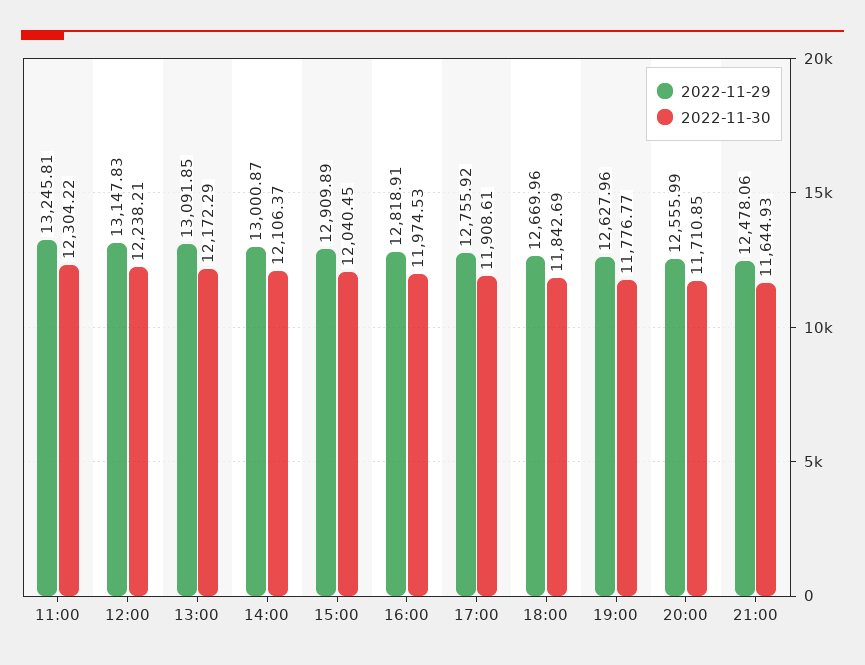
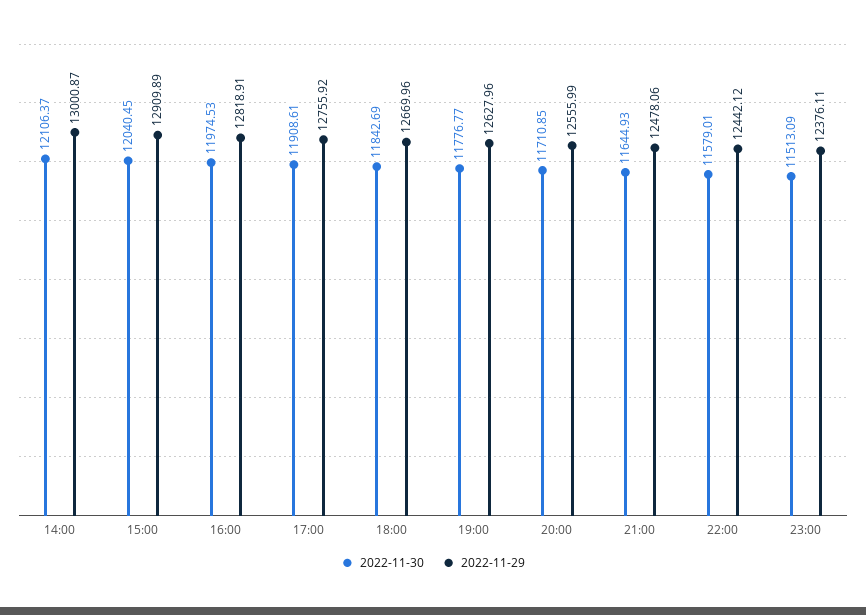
2022-11-29, 11:00: 13245.81 -> none
2022-11-30, 11:00: 12304.22 -> none
2022-11-29, 12:00: 13147.83 -> none
2022-11-30, 12:00: 12238.21 -> none
2022-11-29, 13:00: 13091.85 -> none
2022-11-30, 13:00: 12172.29 -> none
2022-11-30, 22:00: none -> 11579.01
2022-11-29, 22:00: none -> 12442.12
2022-11-30, 23:00: none -> 11513.09
2022-11-29, 23:00: none -> 12376.11

